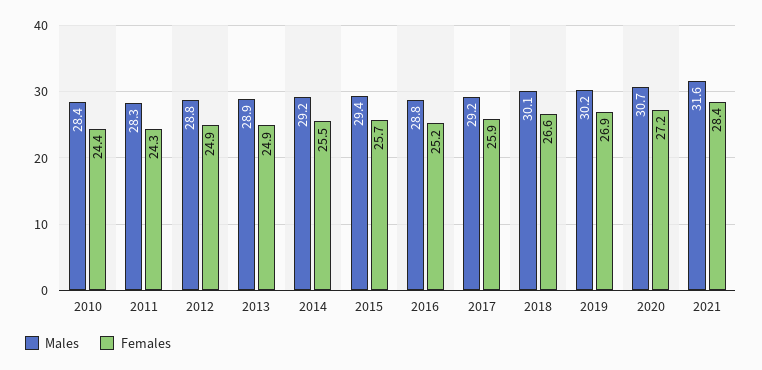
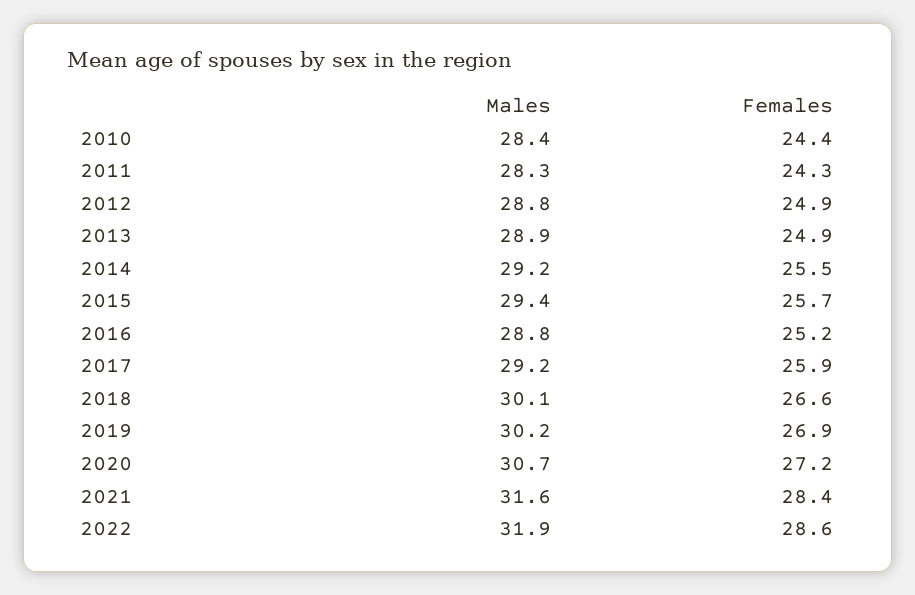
Males, 2022: none -> 31.9
Females, 2022: none -> 28.6

